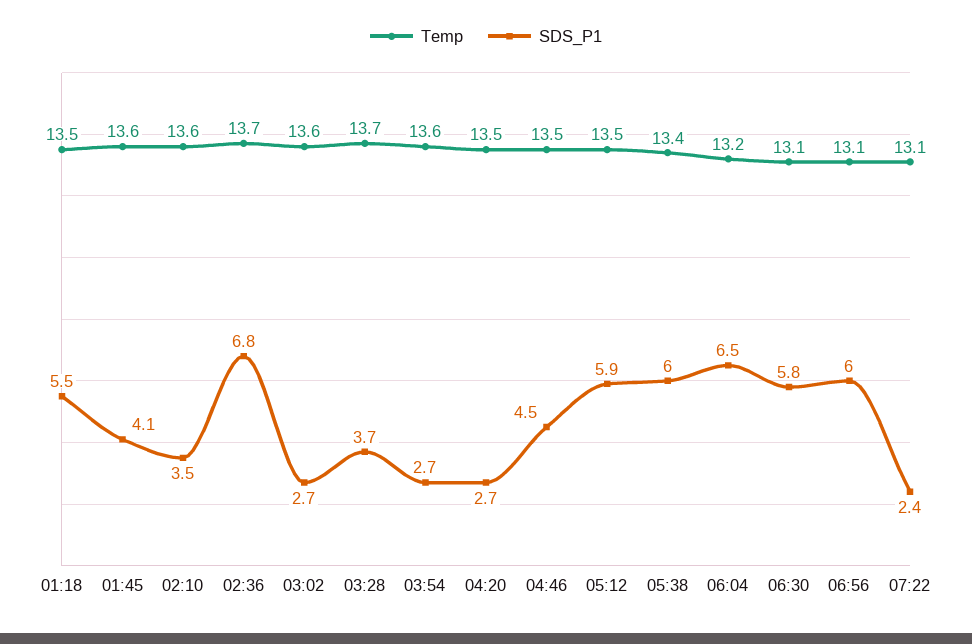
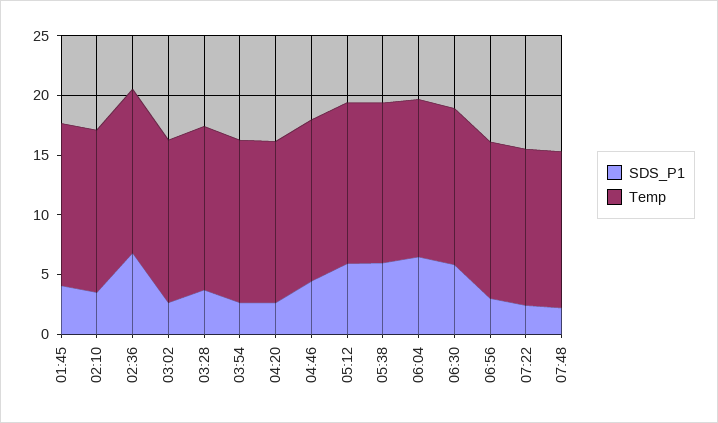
Temp, 01:18: 13.5 -> none
SDS_P1, 01:18: 5.5 -> none
SDS_P1, 06:56: 6 -> 3
SDS_P1, 07:48: none -> 2
Temp, 07:48: none -> 13

